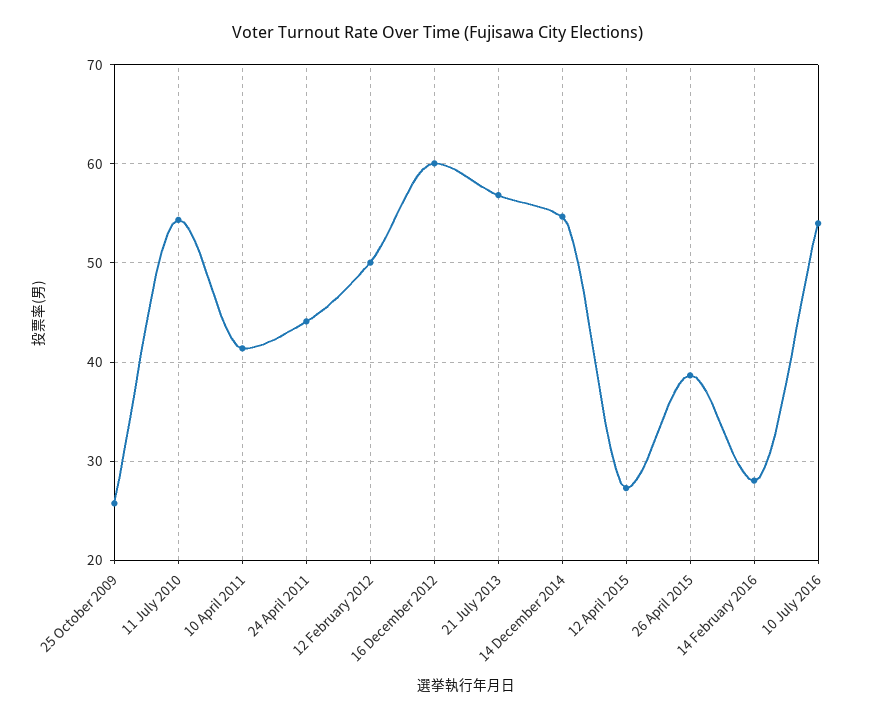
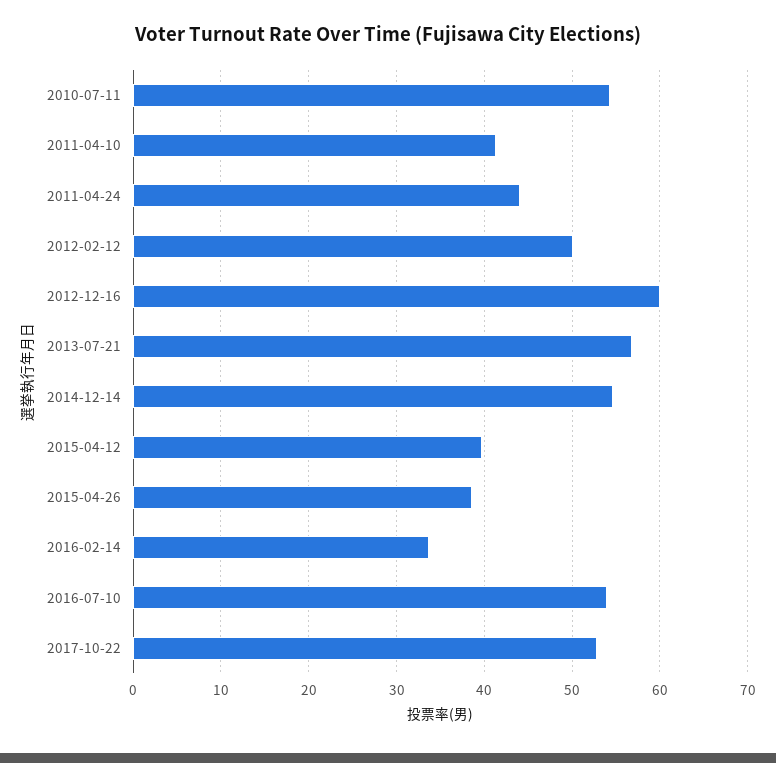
25 October 2009: 26 -> none
12 April 2015: 27 -> 40
14 February 2016: 28 -> 34
2017-10-22: none -> 53

